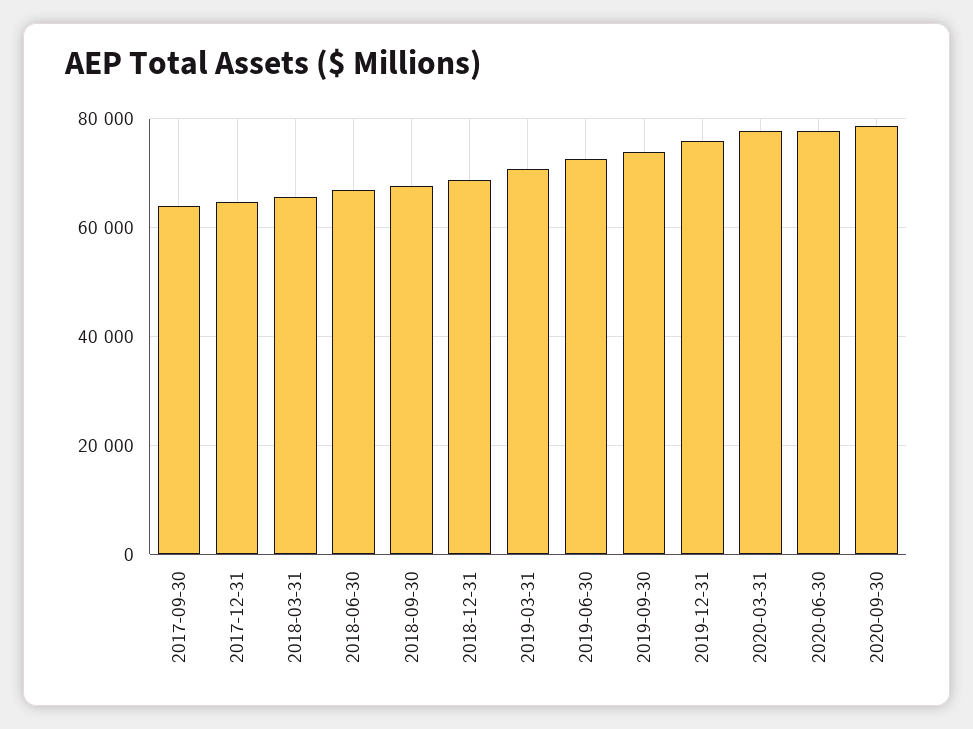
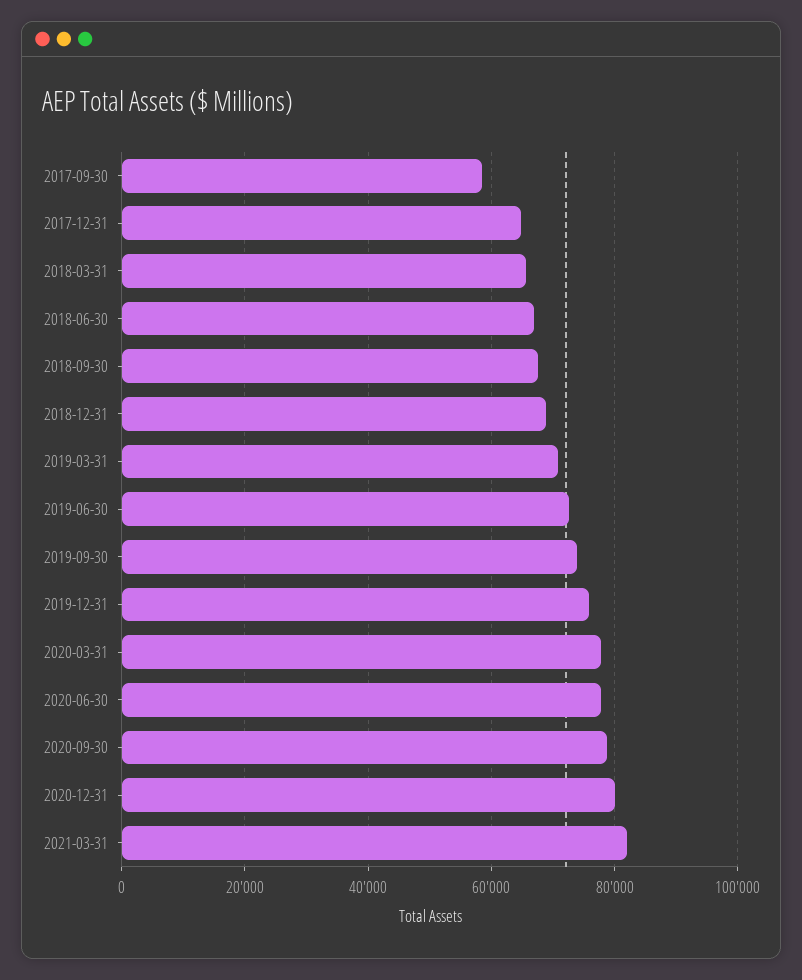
2017-09-30: 64000 -> 58000
2020-12-31: none -> 80000
2021-03-31: none -> 82000

